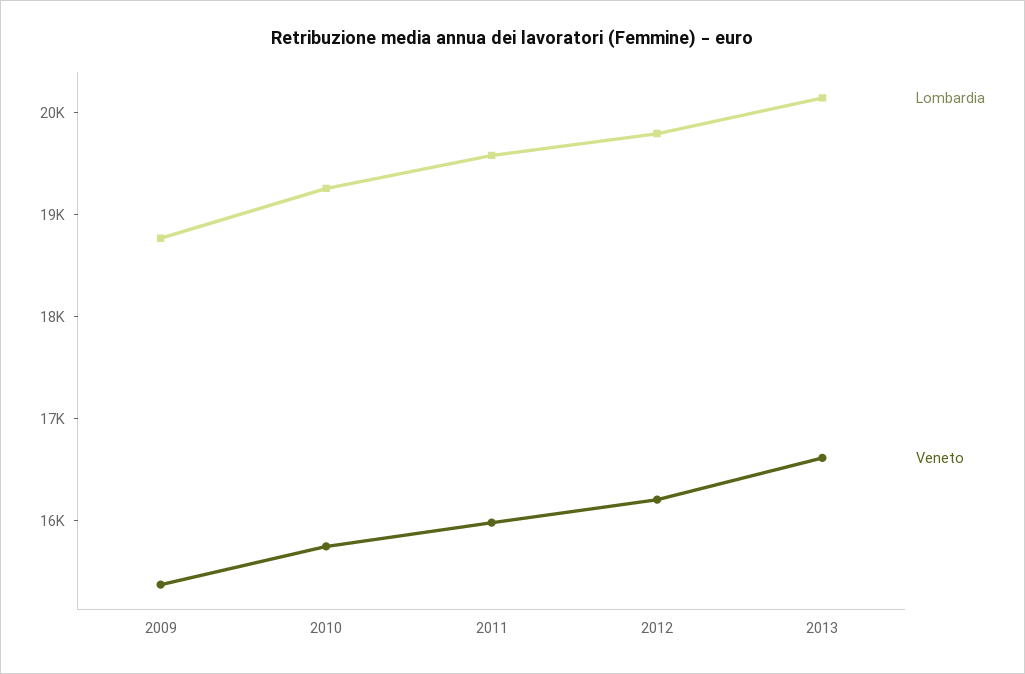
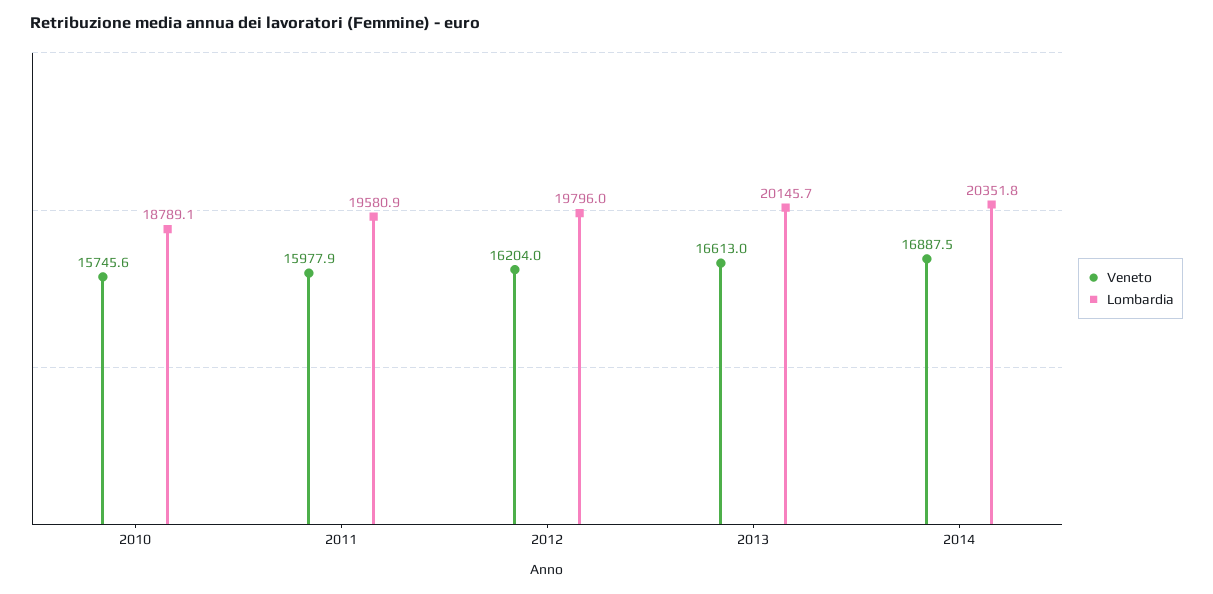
Lombardia, 2009: 18800 -> none
Veneto, 2009: 15400 -> none
Lombardia, 2010: 19200 -> 18789.1
Veneto, 2014: none -> 16887.5
Lombardia, 2014: none -> 20351.8

